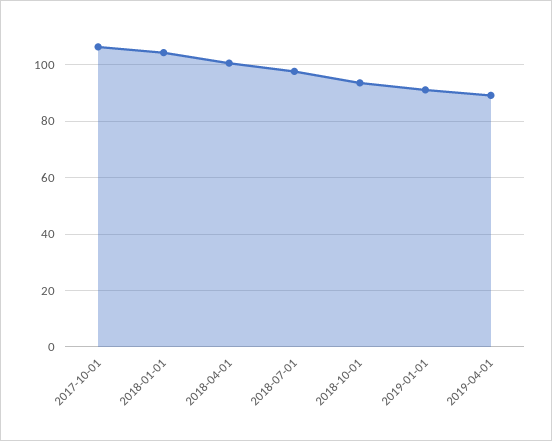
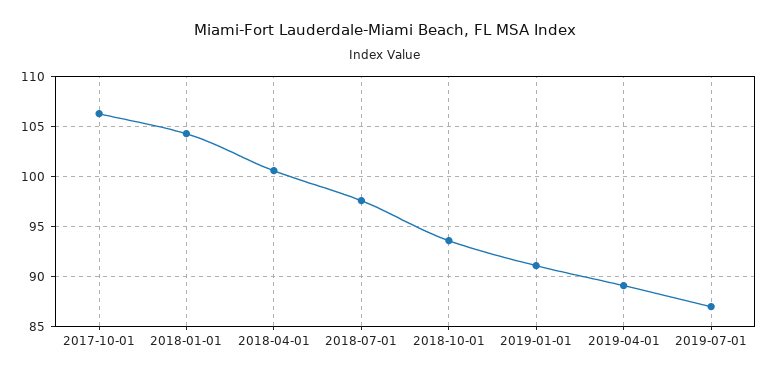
2019-07-01: none -> 87

